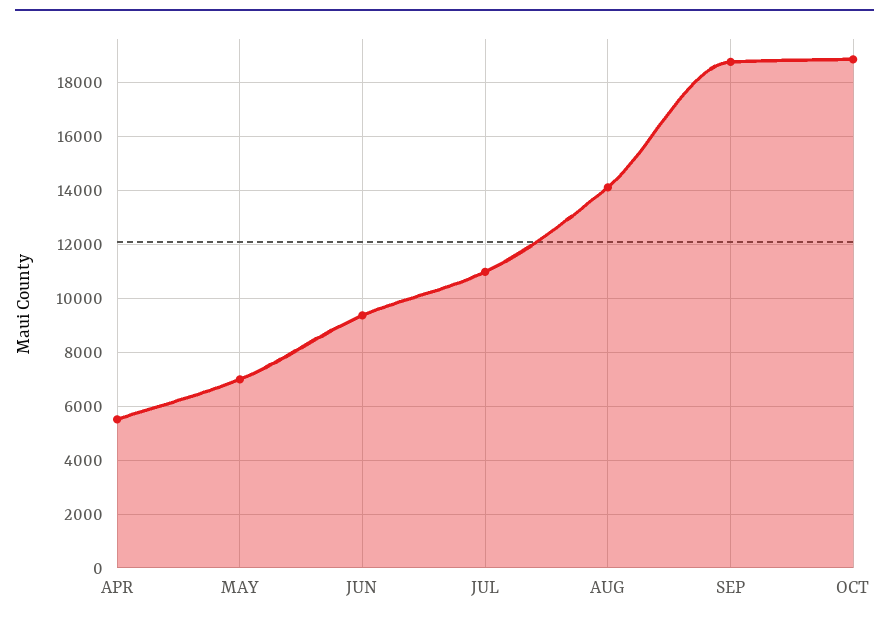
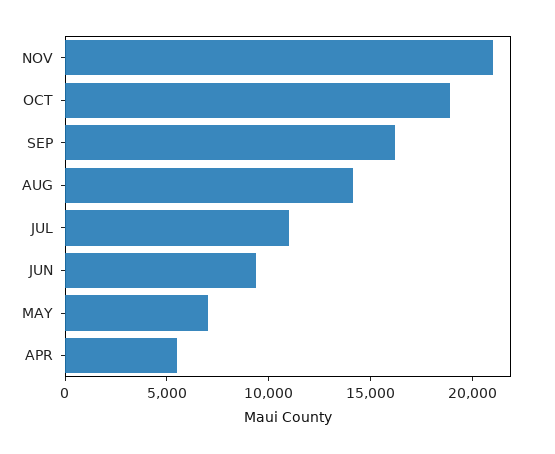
SEP: 18750 -> 16000
NOV: none -> 21000

